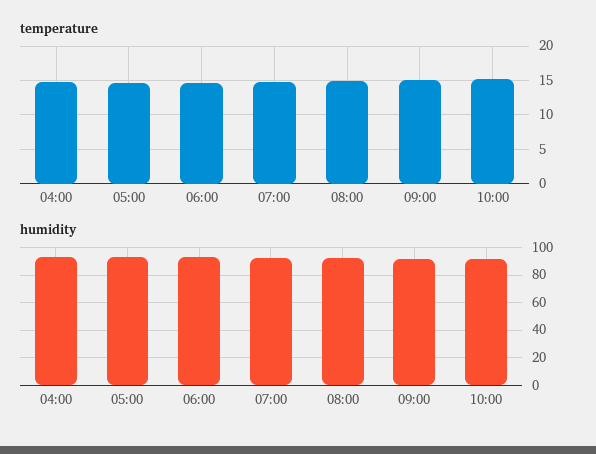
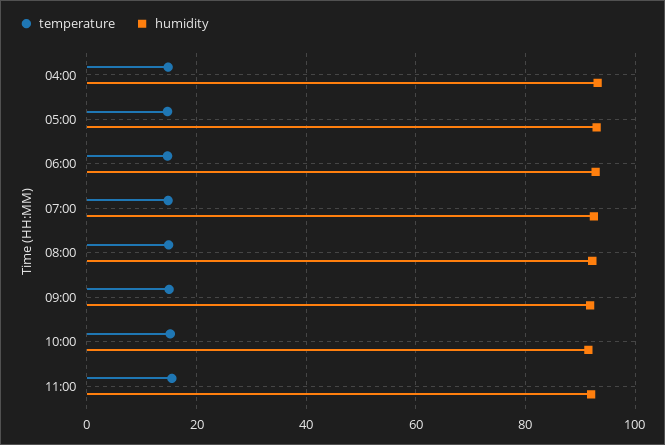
temperature, 11:00: none -> 16
humidity, 11:00: none -> 92

